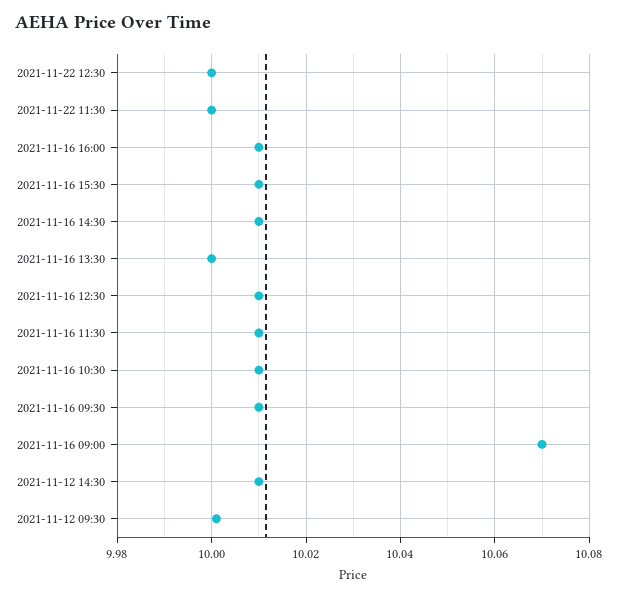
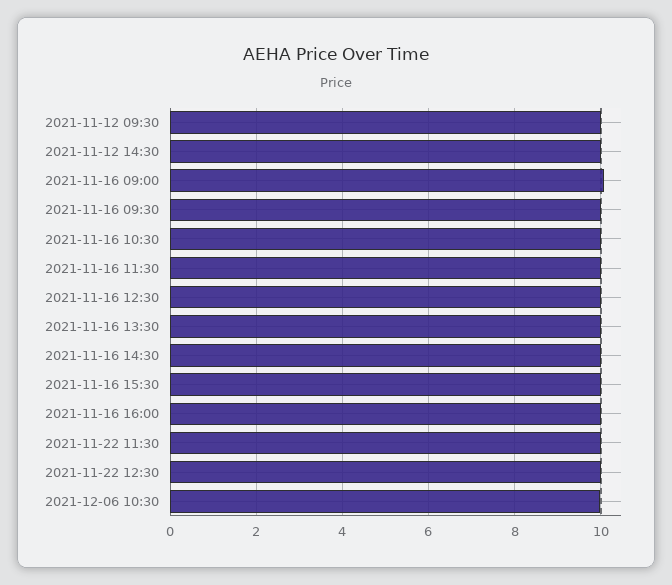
2021-12-06 10:30: none -> 10

